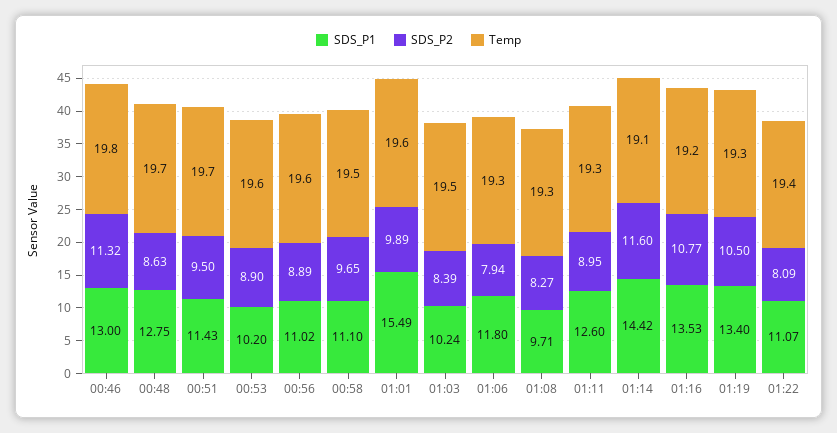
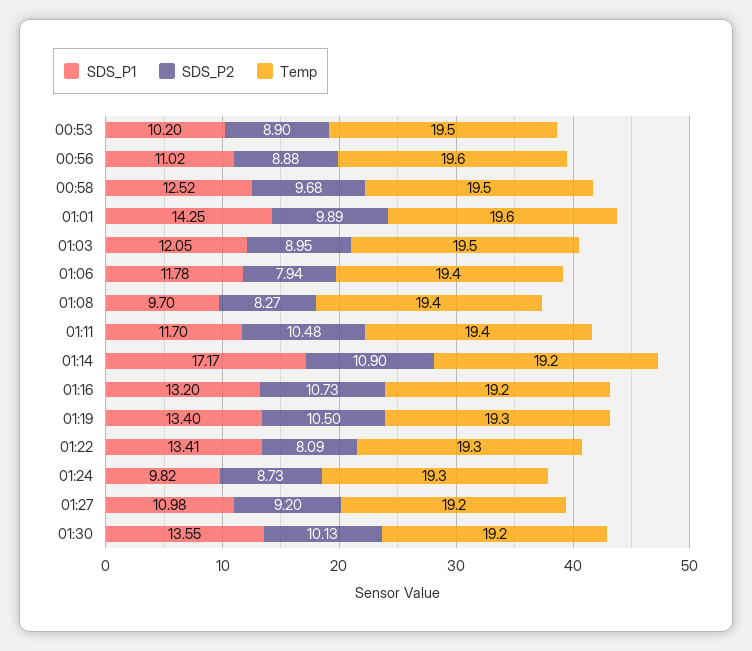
SDS_P1, 00:46: 13 -> none
SDS_P2, 00:46: 11.32 -> none
Temp, 00:46: 19.8 -> none
SDS_P1, 00:48: 12.75 -> none
SDS_P2, 00:48: 8.63 -> none
Temp, 00:48: 19.7 -> none
SDS_P1, 00:51: 11.43 -> none
SDS_P2, 00:51: 9.5 -> none
Temp, 00:51: 19.7 -> none
Temp, 00:53: 19.6 -> 19.5
SDS_P2, 00:56: 8.89 -> 8.88
SDS_P1, 00:58: 11.1 -> 12.52
SDS_P2, 00:58: 9.65 -> 9.68
SDS_P1, 01:01: 15.49 -> 14.25
SDS_P1, 01:03: 10.24 -> 12.05
SDS_P2, 01:03: 8.39 -> 8.95
SDS_P1, 01:06: 11.8 -> 11.78
Temp, 01:06: 19.3 -> 19.4
SDS_P1, 01:08: 9.71 -> 9.7
Temp, 01:08: 19.3 -> 19.4
SDS_P1, 01:11: 12.6 -> 11.7
SDS_P2, 01:11: 8.95 -> 10.48
Temp, 01:11: 19.3 -> 19.4
SDS_P1, 01:14: 14.42 -> 17.17
SDS_P2, 01:14: 11.6 -> 10.9
Temp, 01:14: 19.1 -> 19.2
SDS_P1, 01:16: 13.53 -> 13.2
SDS_P2, 01:16: 10.77 -> 10.73
SDS_P1, 01:22: 11.07 -> 13.41
Temp, 01:22: 19.4 -> 19.3
SDS_P1, 01:24: none -> 9.82
SDS_P2, 01:24: none -> 8.73
Temp, 01:24: none -> 19.3
SDS_P1, 01:27: none -> 10.98
SDS_P2, 01:27: none -> 9.2
Temp, 01:27: none -> 19.2
SDS_P1, 01:30: none -> 13.55
SDS_P2, 01:30: none -> 10.13
Temp, 01:30: none -> 19.2

